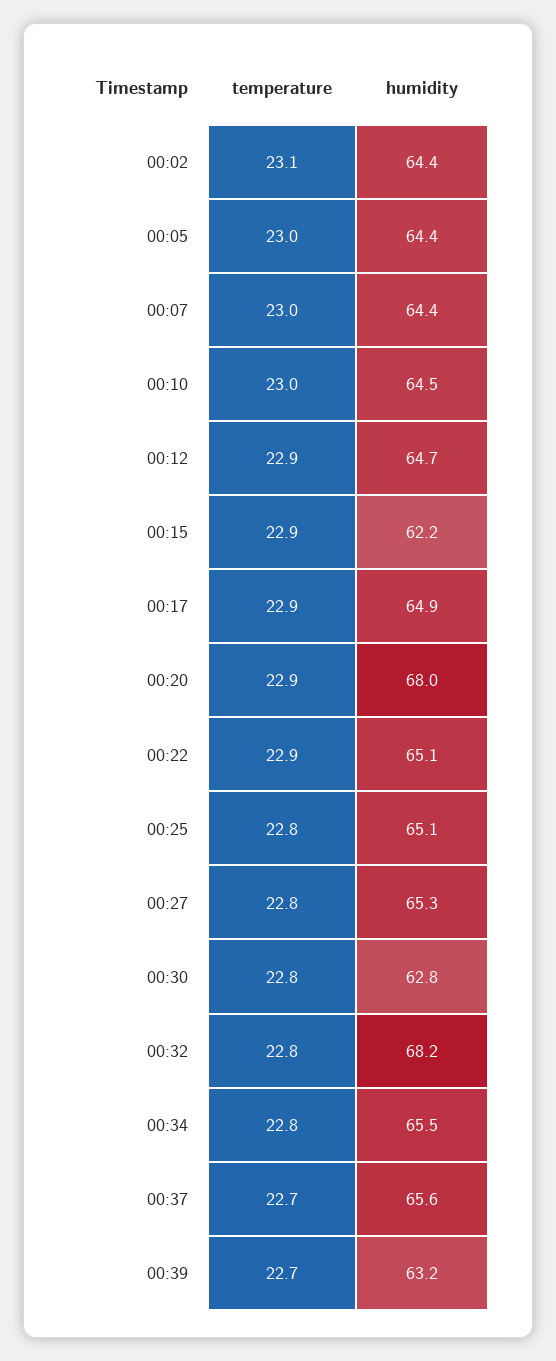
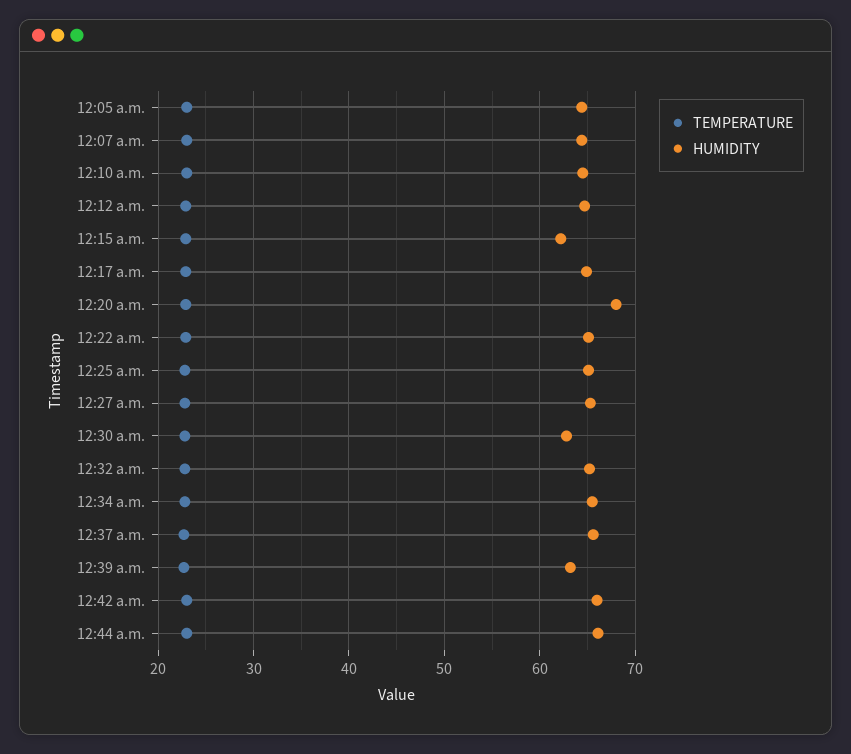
temperature, 00:02: 23.1 -> none
humidity, 00:02: 64.4 -> none
humidity, 00:32: 68.2 -> 65
temperature, 12:42 a.m.: none -> 23
humidity, 12:42 a.m.: none -> 66
temperature, 12:44 a.m.: none -> 23
humidity, 12:44 a.m.: none -> 66

